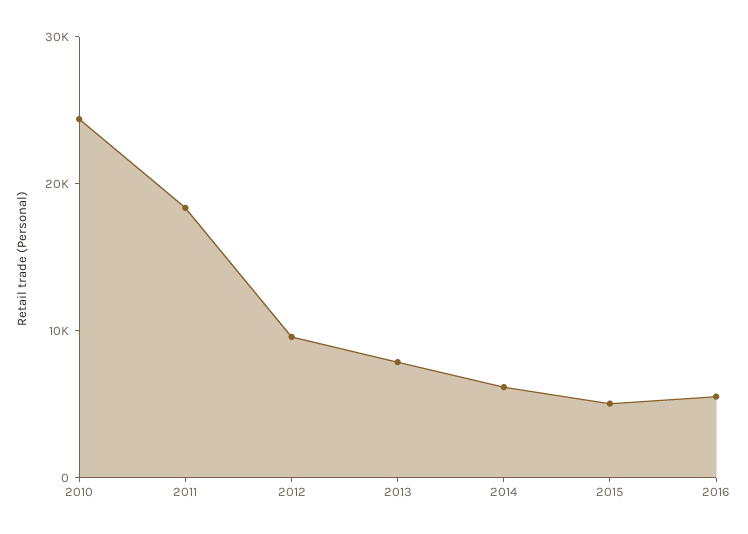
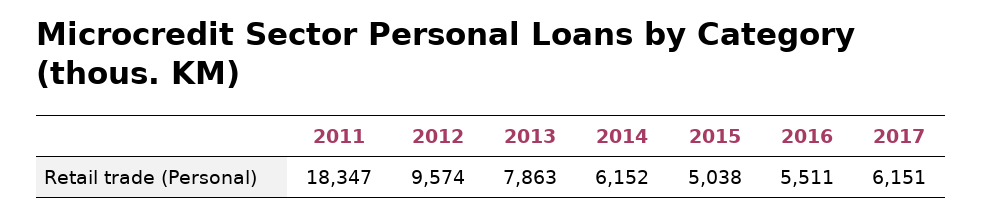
2010: 24000 -> none
2017: none -> 6151

